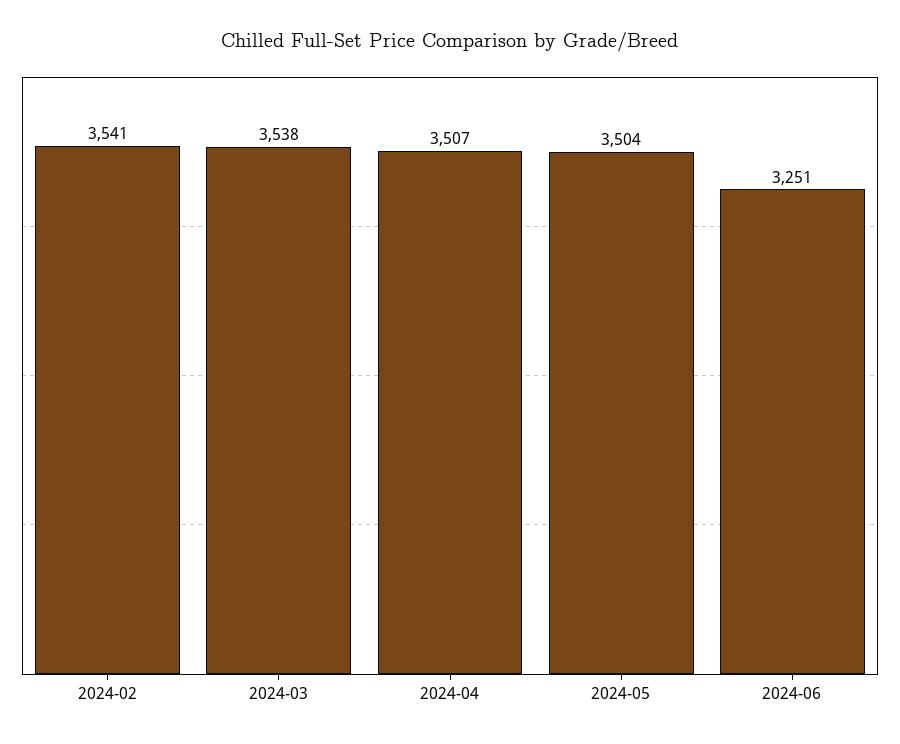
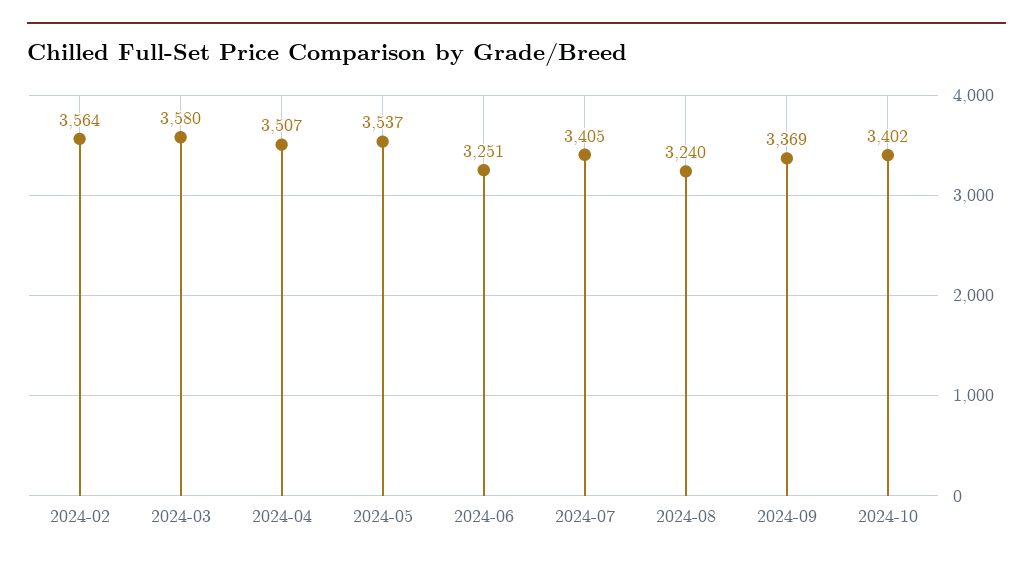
2024-02: 3541 -> 3564
2024-03: 3538 -> 3580
2024-05: 3504 -> 3537
2024-07: none -> 3405
2024-08: none -> 3240
2024-09: none -> 3369
2024-10: none -> 3402

